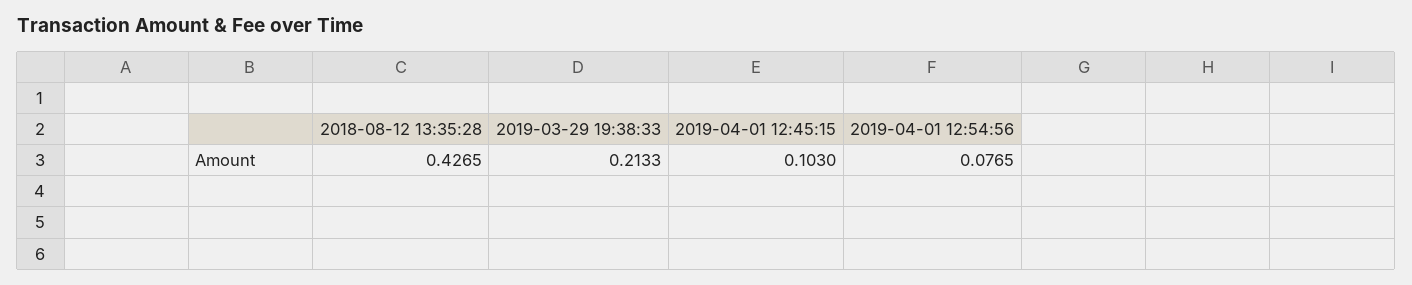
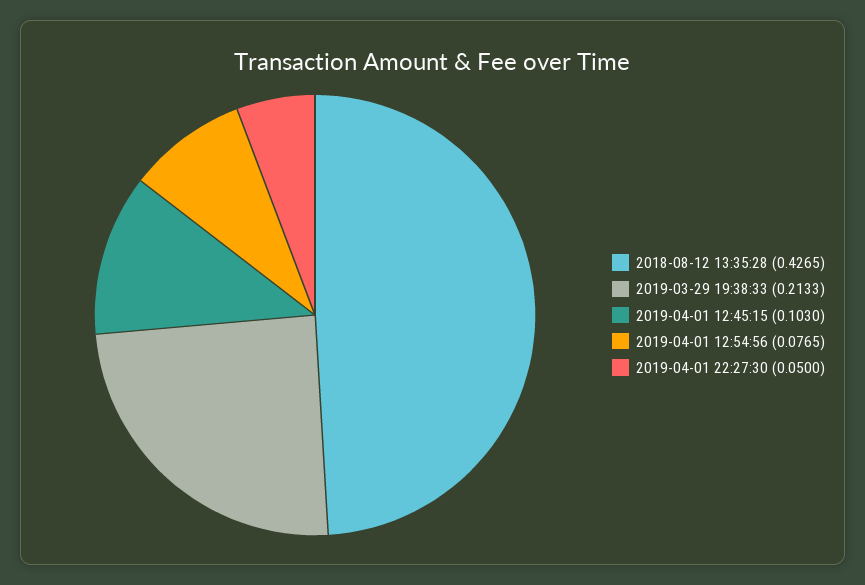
2019-04-01 22:27:30: none -> 0.05

